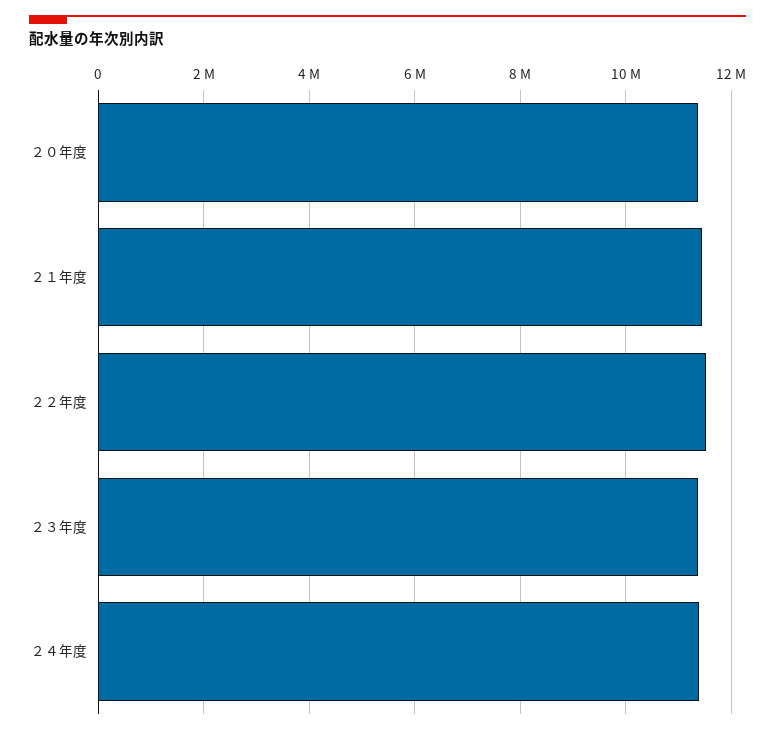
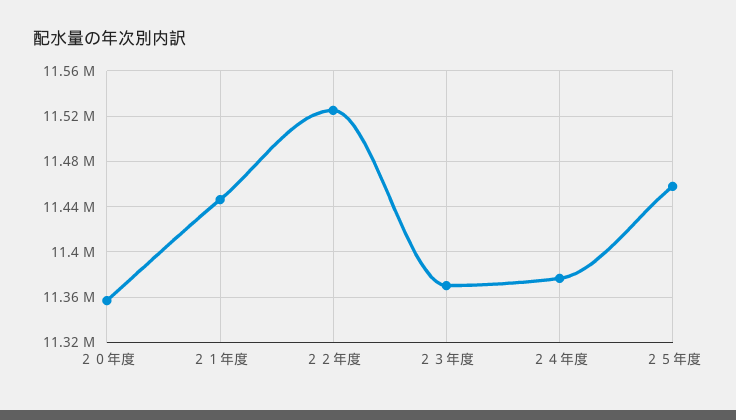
２５年度: none -> 11460000

